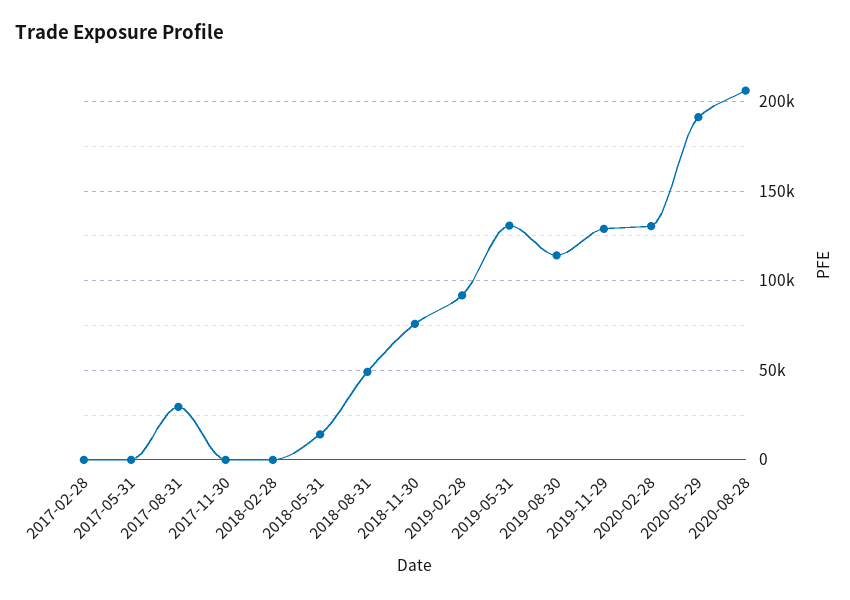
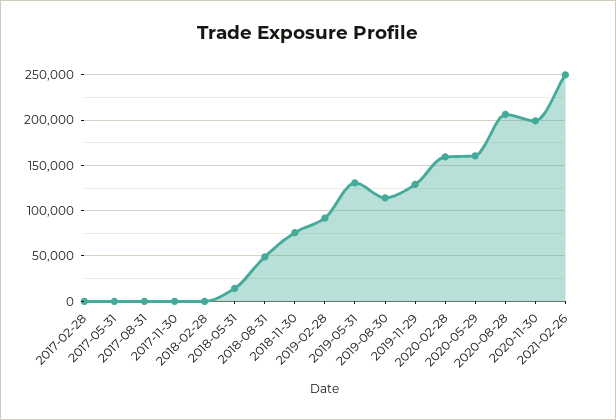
2017-08-31: 30000 -> 0
2020-02-28: 130000 -> 160000
2020-05-29: 190000 -> 160000
2020-11-30: none -> 200000
2021-02-26: none -> 250000

